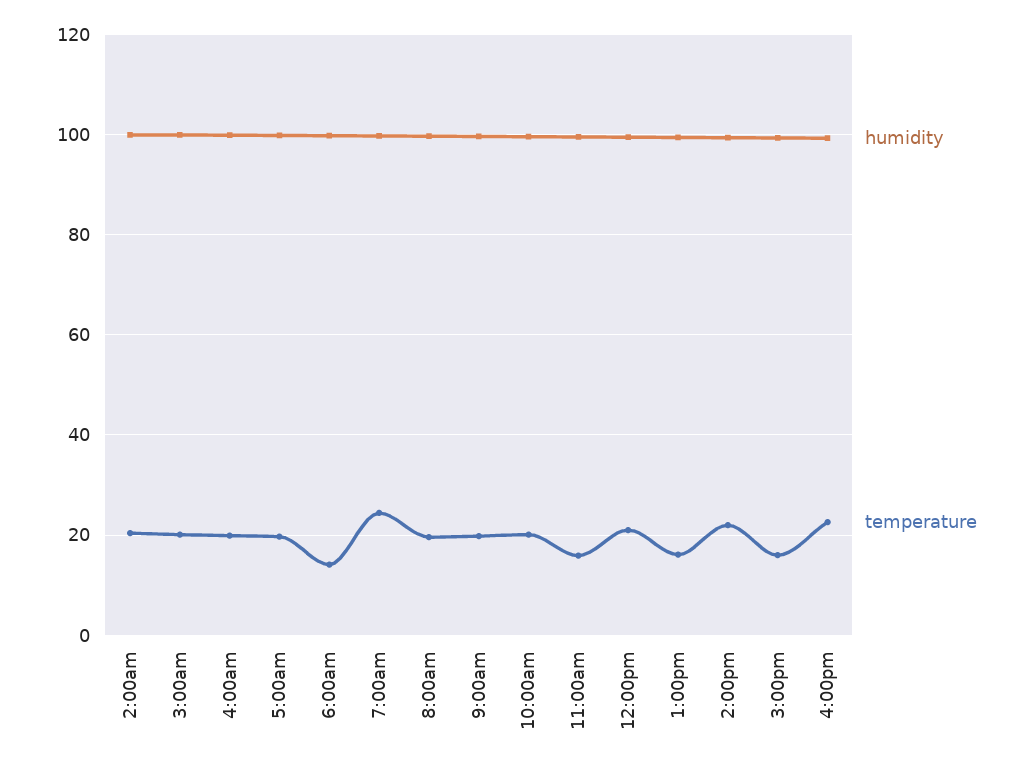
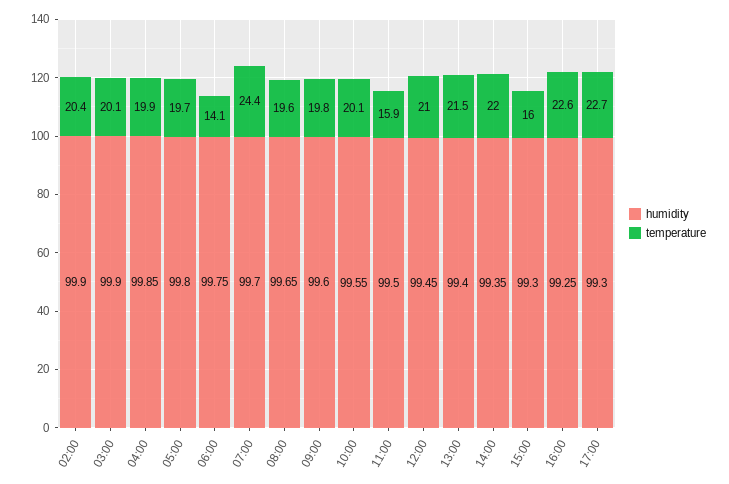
temperature, 1:00pm: 16 -> 21.5
humidity, 17:00: none -> 99.3
temperature, 17:00: none -> 22.7

